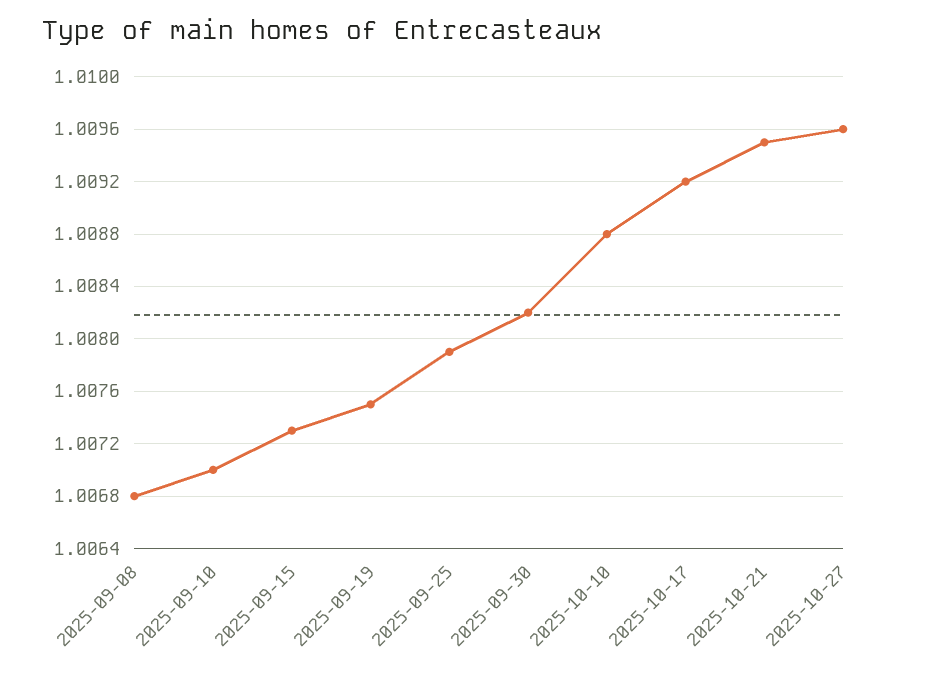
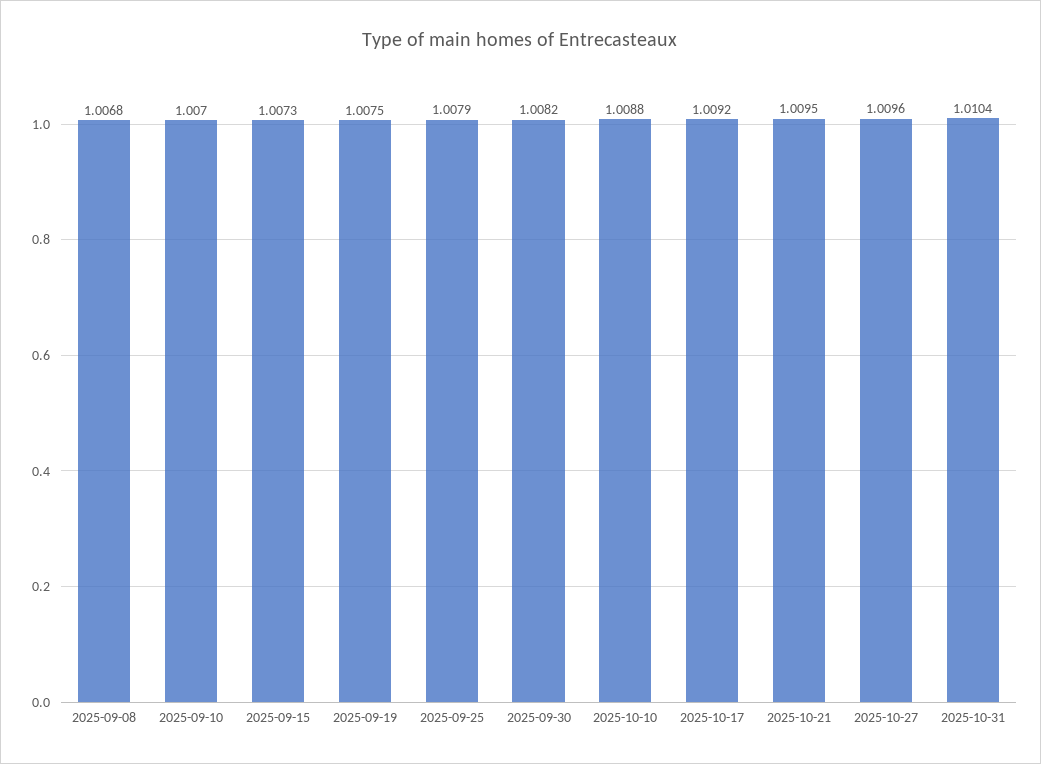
2025-10-31: none -> 1.0104

